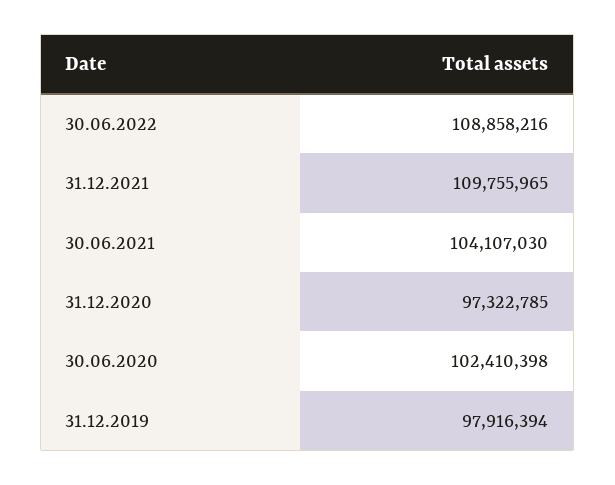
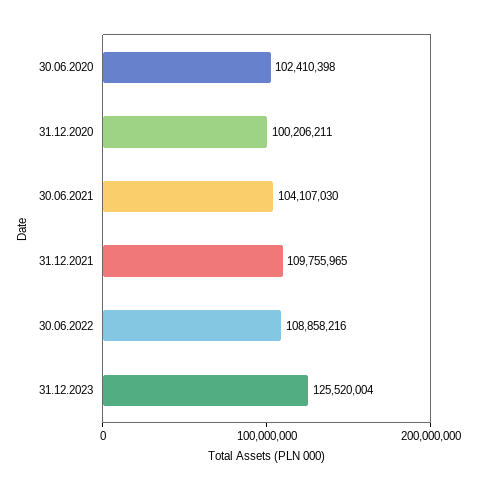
31.12.2020: 97322785 -> 100206211
31.12.2019: 97916394 -> none
31.12.2023: none -> 125520004

